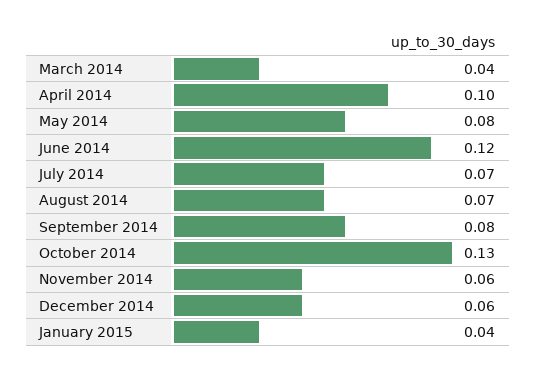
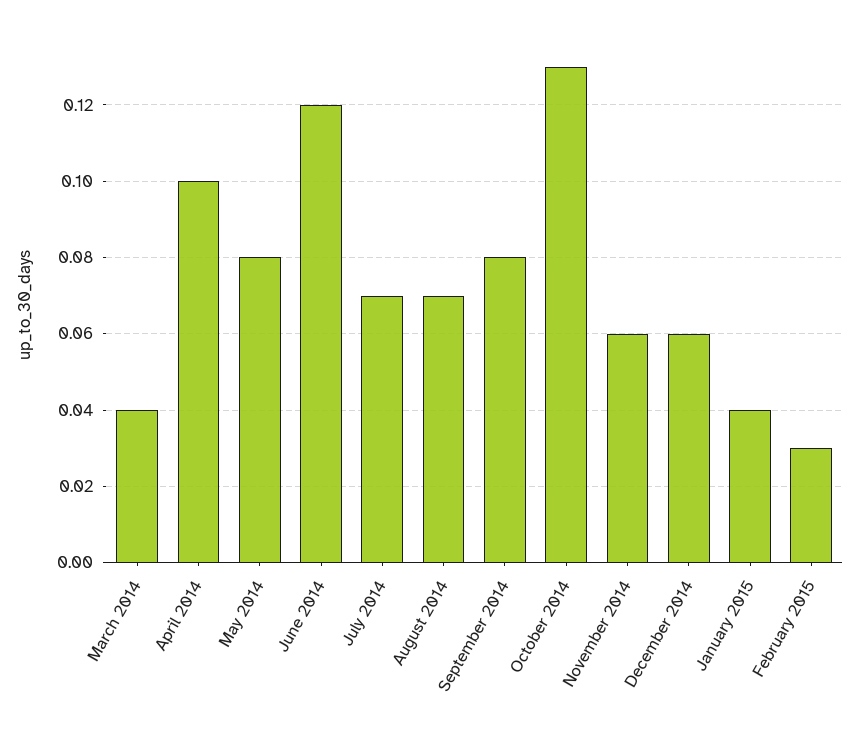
February 2015: none -> 0.03

